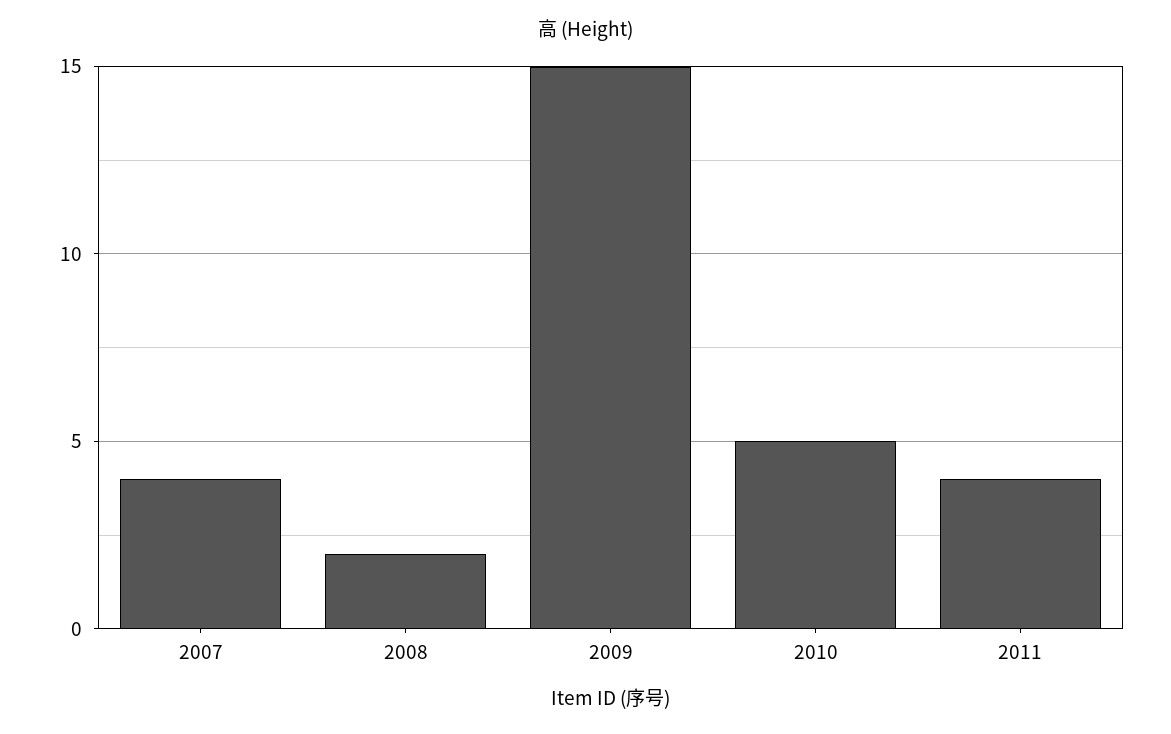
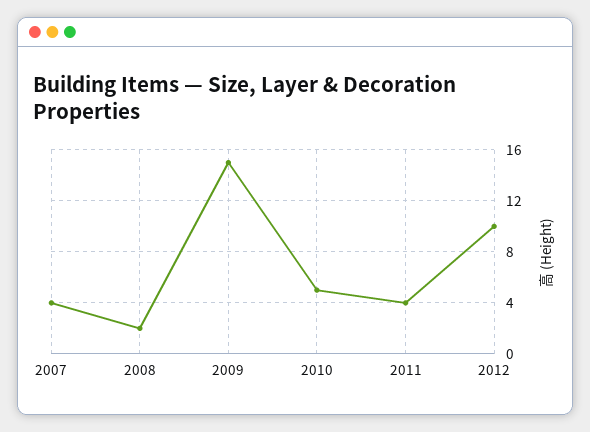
2012: none -> 10

